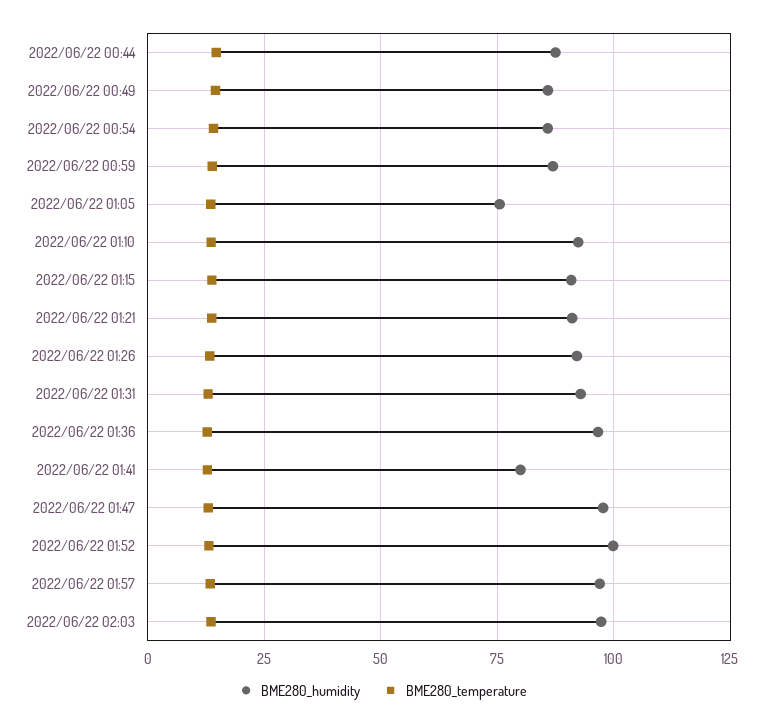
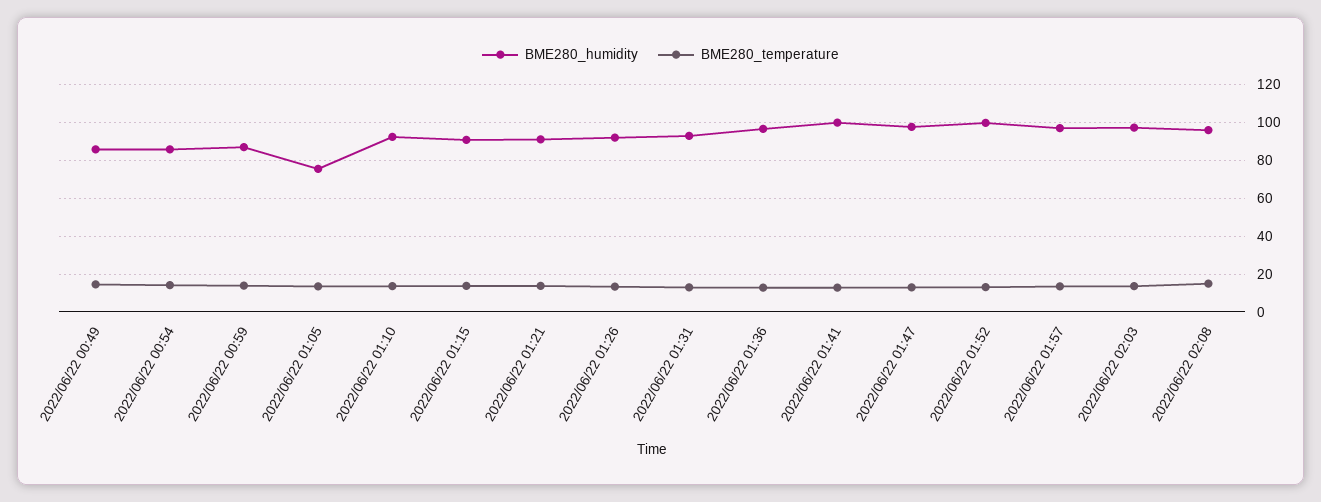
BME280_humidity, 2022/06/22 00:44: 87.5 -> none
BME280_temperature, 2022/06/22 00:44: 15 -> none
BME280_humidity, 2022/06/22 01:41: 80 -> 100
BME280_humidity, 2022/06/22 02:08: none -> 95
BME280_temperature, 2022/06/22 02:08: none -> 15

